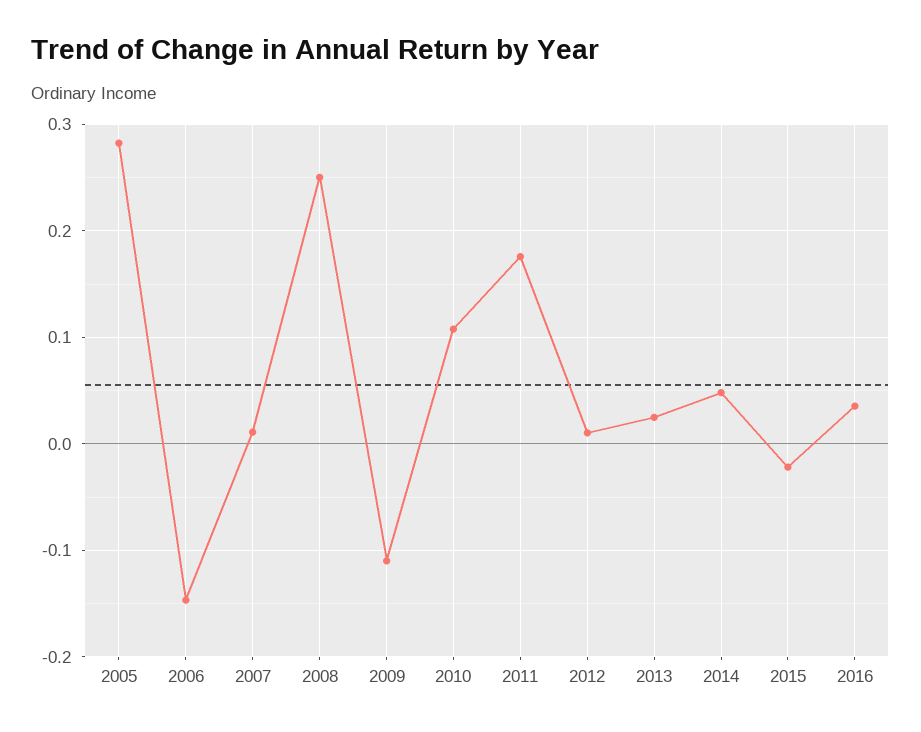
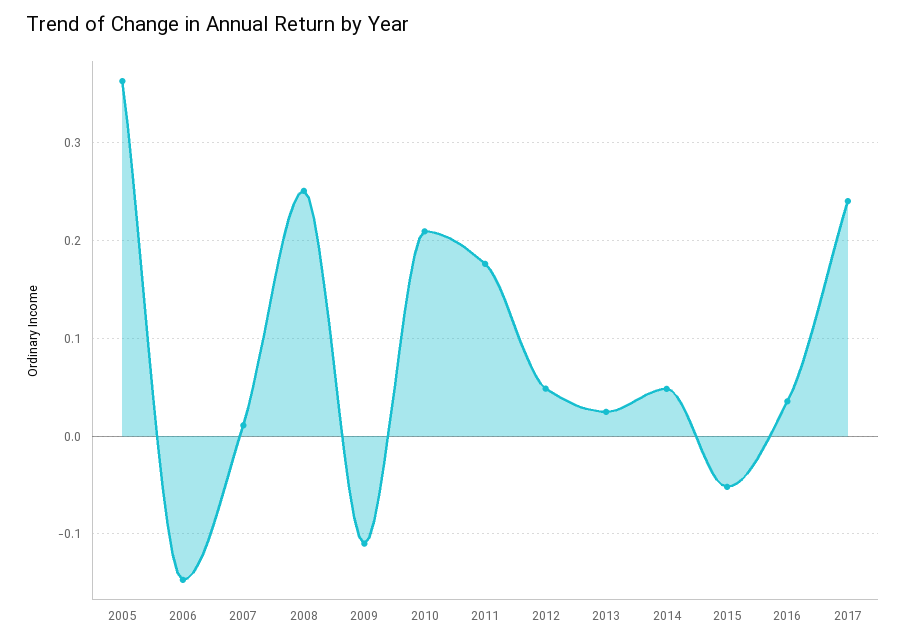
2005: 0.28 -> 0.36
2010: 0.11 -> 0.21
2012: 0.01 -> 0.05
2015: -0.02 -> -0.05
2017: none -> 0.24

